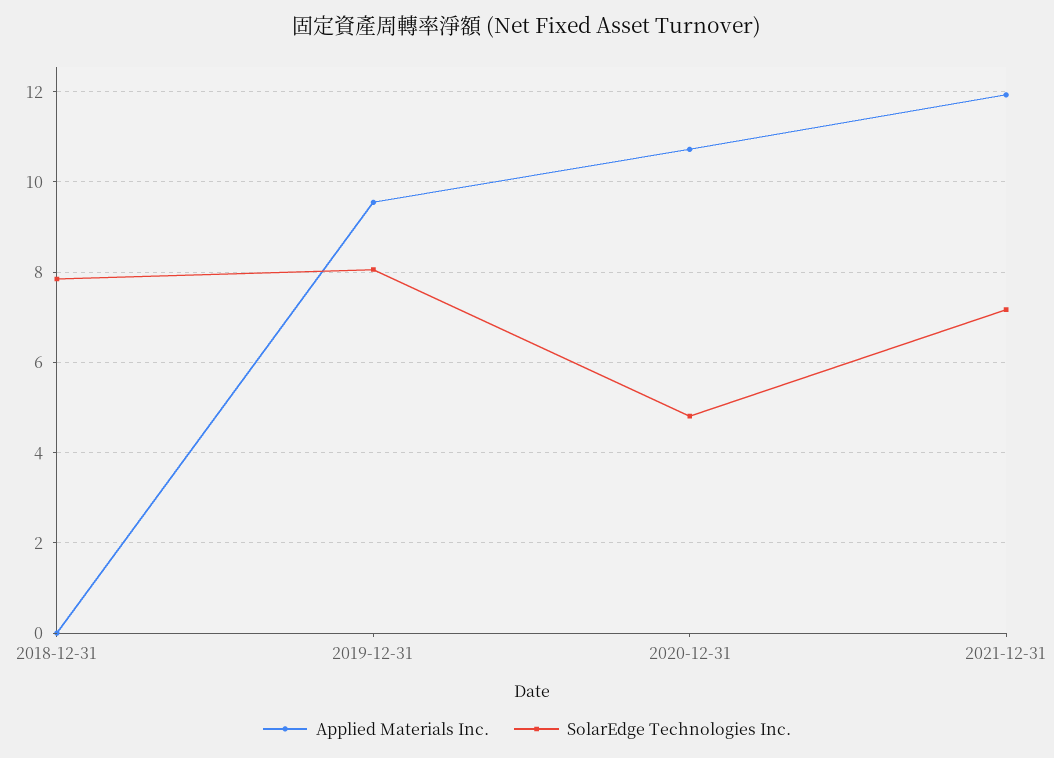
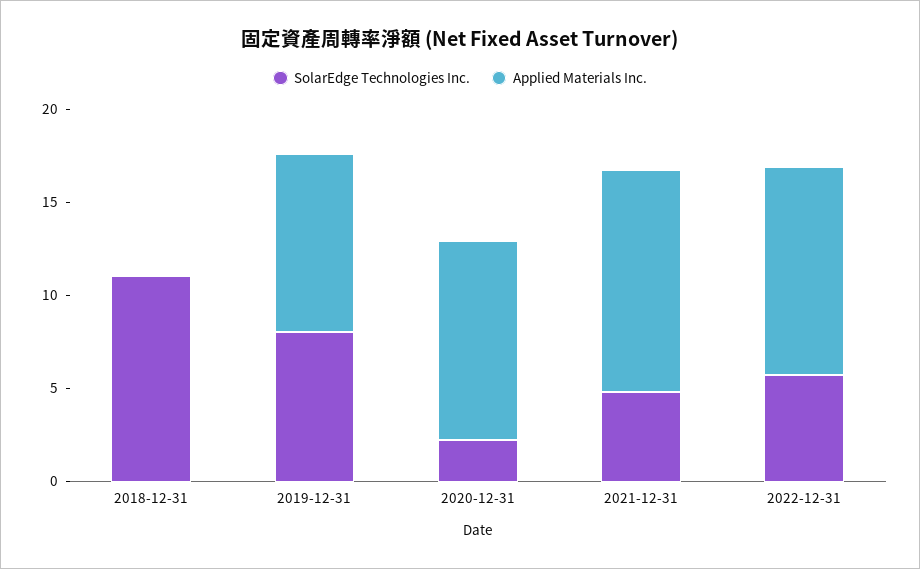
SolarEdge Technologies Inc., 2018-12-31: 7.8 -> 11
SolarEdge Technologies Inc., 2020-12-31: 4.8 -> 2
SolarEdge Technologies Inc., 2021-12-31: 7.2 -> 5
SolarEdge Technologies Inc., 2022-12-31: none -> 6
Applied Materials Inc., 2022-12-31: none -> 11

